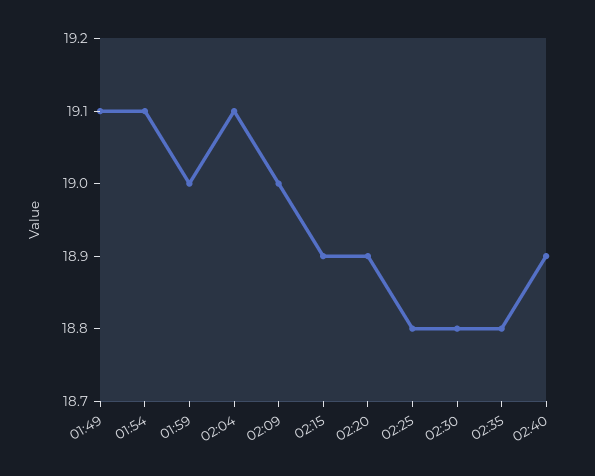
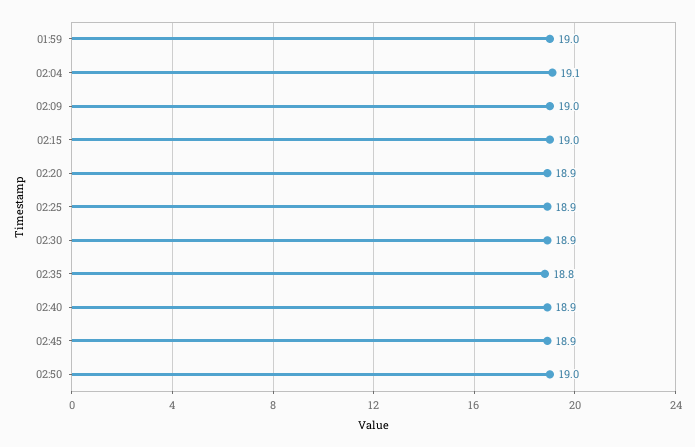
01:49: 19.1 -> none
01:54: 19.1 -> none
02:15: 18.9 -> 19
02:25: 18.8 -> 18.9
02:30: 18.8 -> 18.9
02:45: none -> 18.9
02:50: none -> 19

